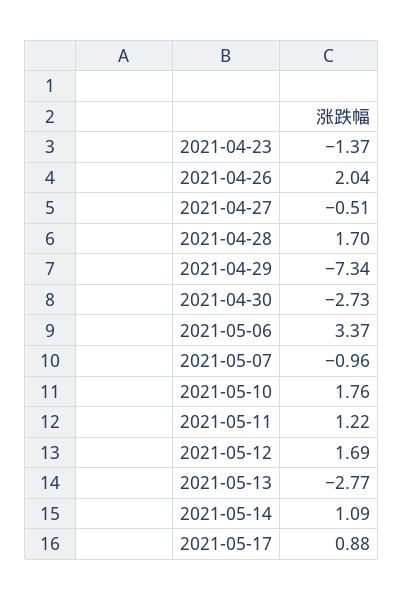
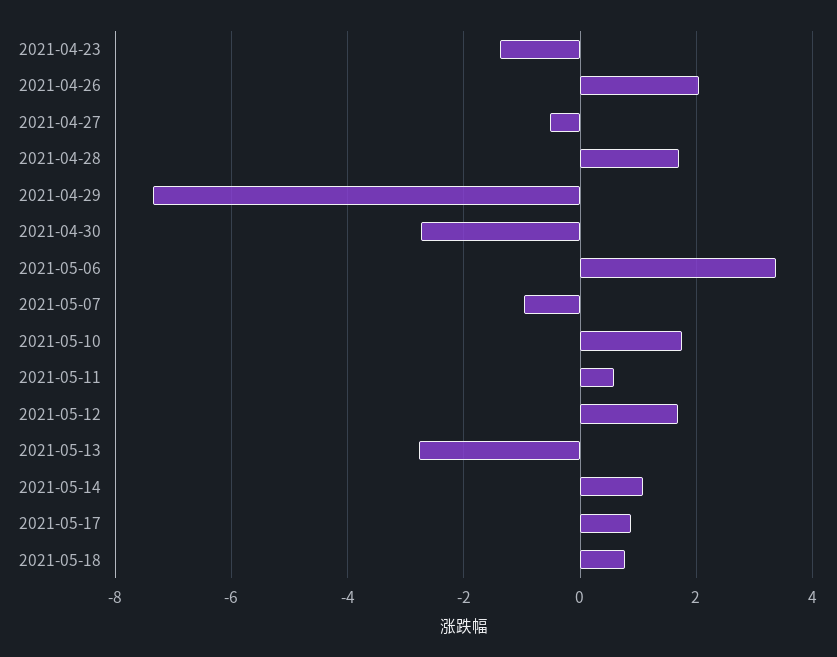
2021-05-11: 1.22 -> 0.6
2021-05-18: none -> 0.8

